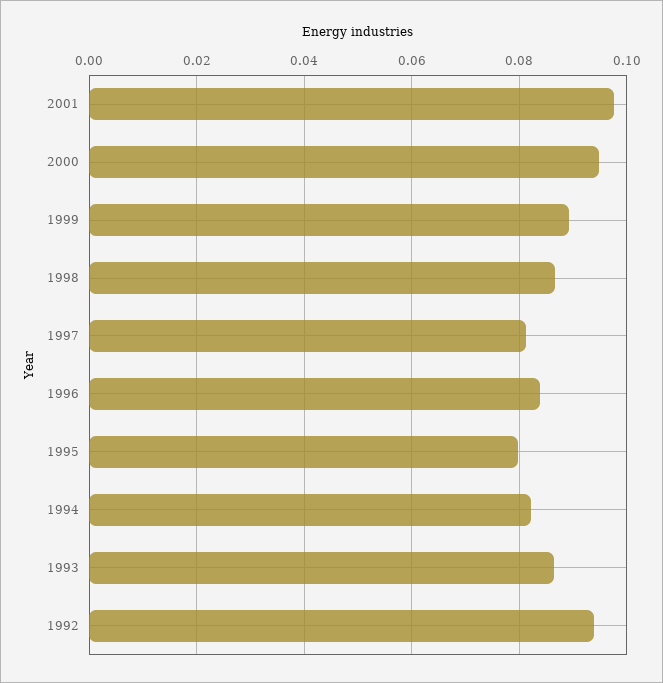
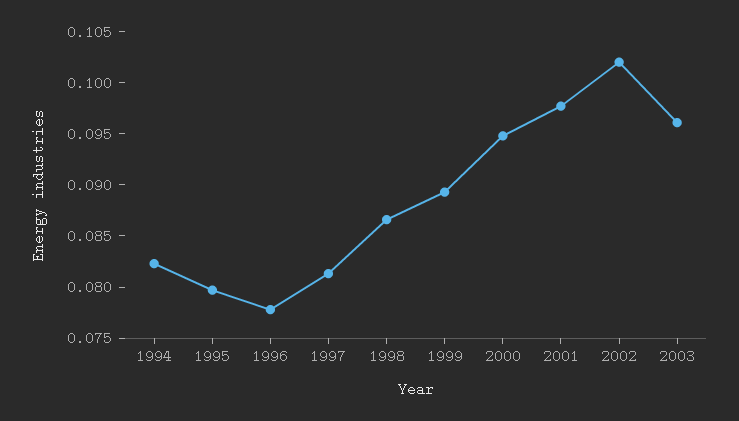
1996: 0.084 -> 0.078
1993: 0.086 -> none
1992: 0.094 -> none
2002: none -> 0.102
2003: none -> 0.096

